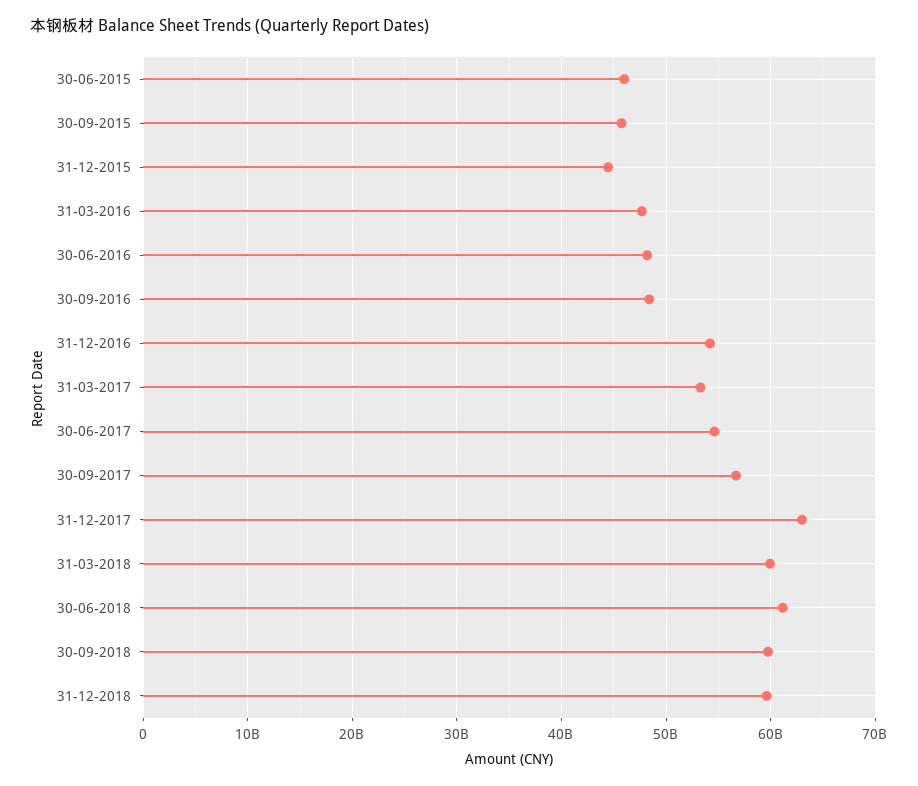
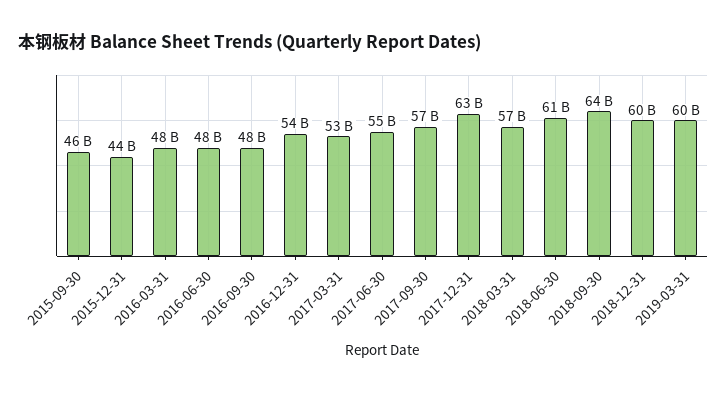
30-06-2015: 46000000000 -> none
31-03-2018: 60000000000 -> 57000000000
30-09-2018: 60000000000 -> 64000000000
2019-03-31: none -> 60000000000

